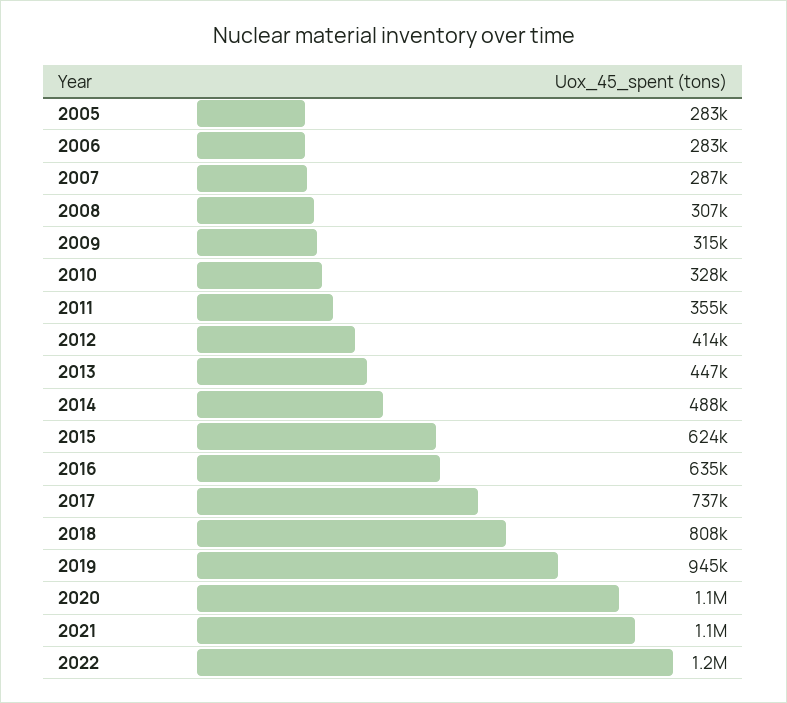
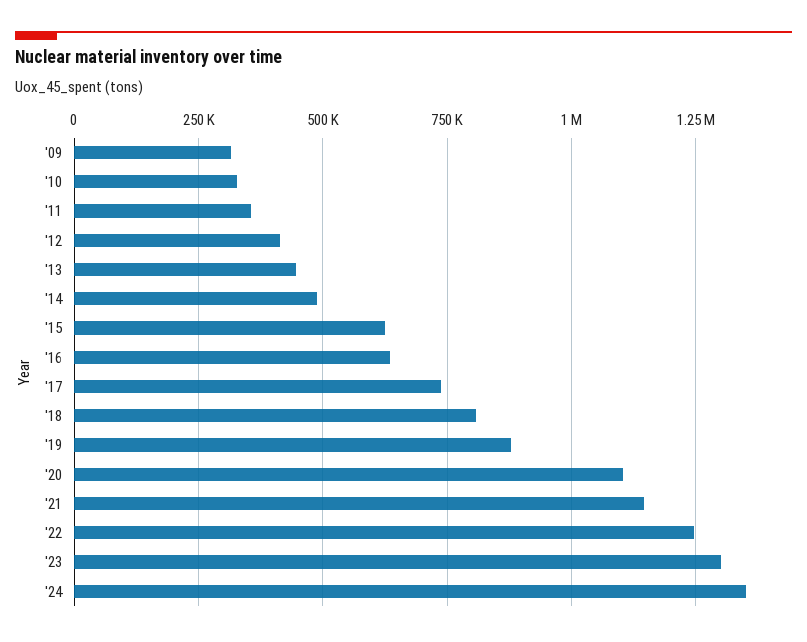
2005: 283000 -> none
2006: 283000 -> none
2007: 287000 -> none
2008: 307000 -> none
2019: 945000 -> 875000
'23: none -> 1300000
'24: none -> 1350000

